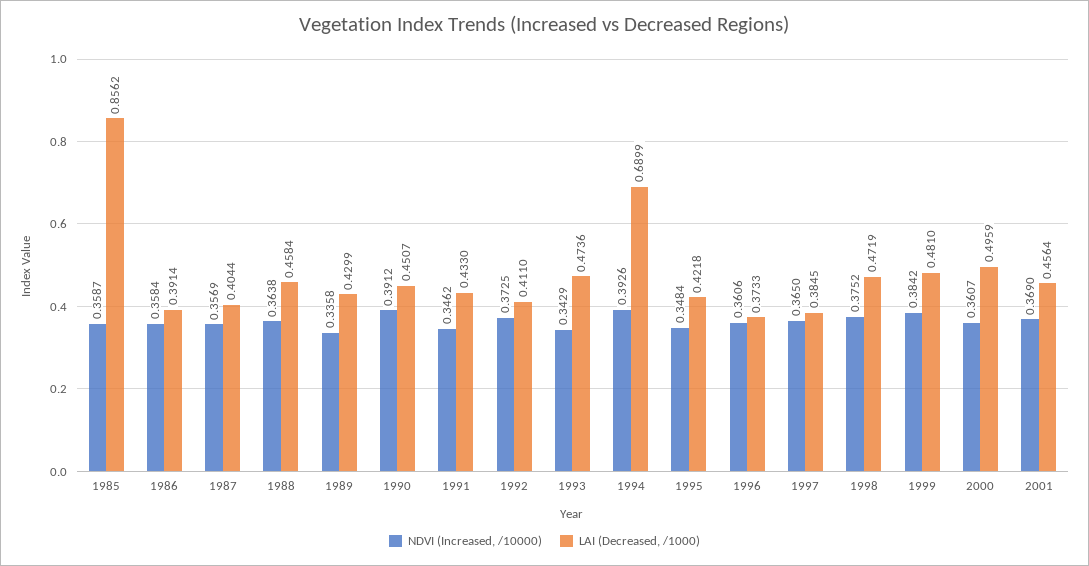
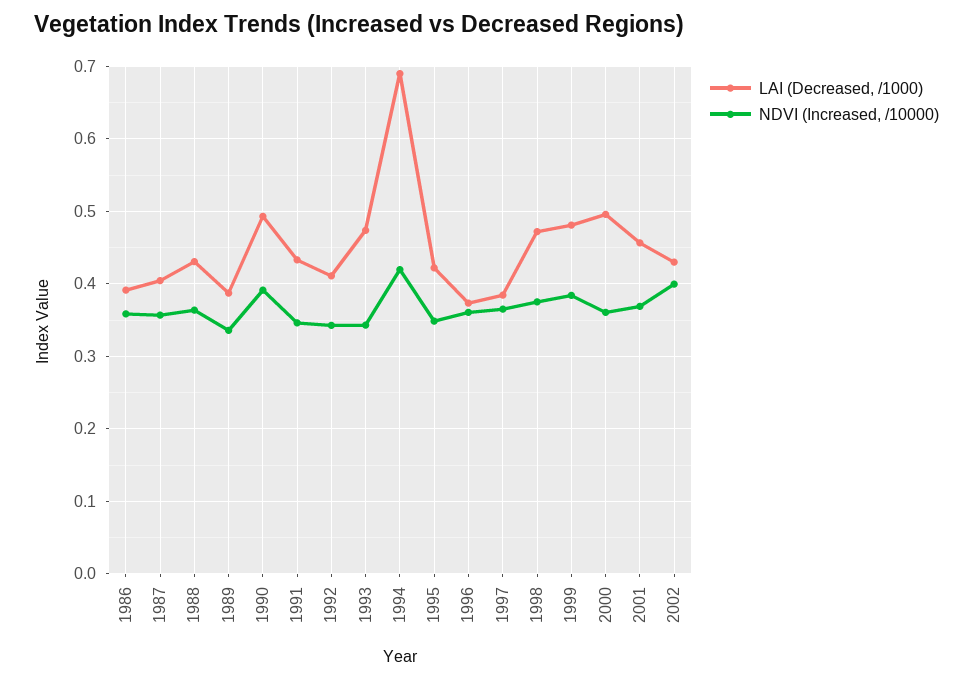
NDVI (Increased, /10000), 1985: 0.3587 -> none
LAI (Decreased, /1000), 1985: 0.8562 -> none
LAI (Decreased, /1000), 1988: 0.4584 -> 0.43
LAI (Decreased, /1000), 1989: 0.4299 -> 0.39
LAI (Decreased, /1000), 1990: 0.4507 -> 0.49
NDVI (Increased, /10000), 1992: 0.3725 -> 0.34
NDVI (Increased, /10000), 1994: 0.3926 -> 0.42
LAI (Decreased, /1000), 2002: none -> 0.43
NDVI (Increased, /10000), 2002: none -> 0.4

